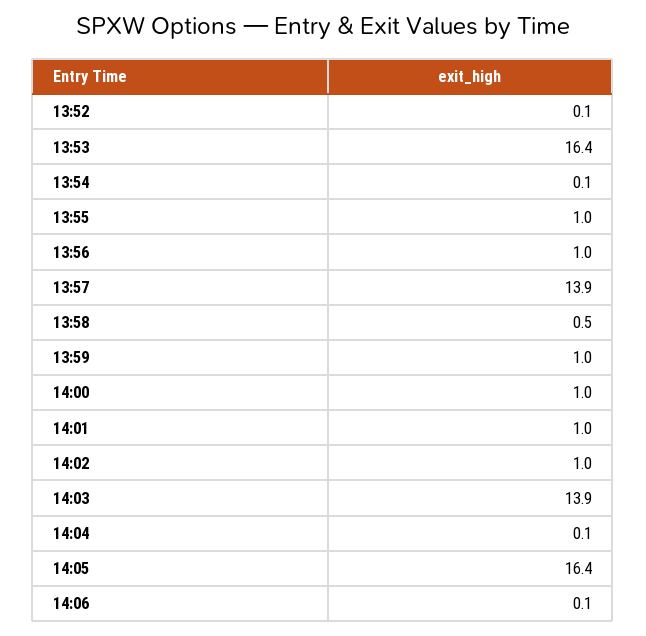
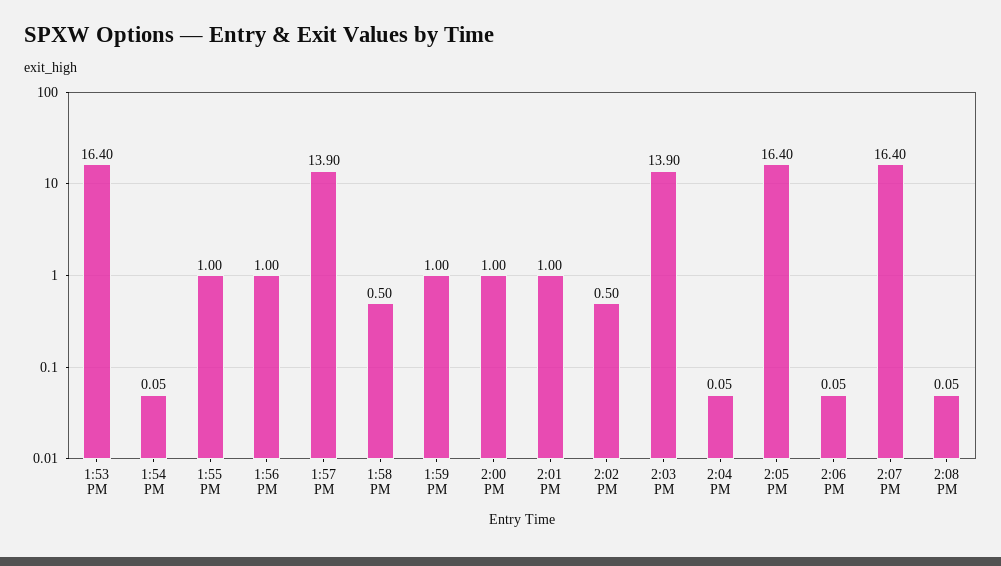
13:52: 0.1 -> none
14:02: 1 -> 0.5
2:07 PM: none -> 16.4
2:08 PM: none -> 0.05

